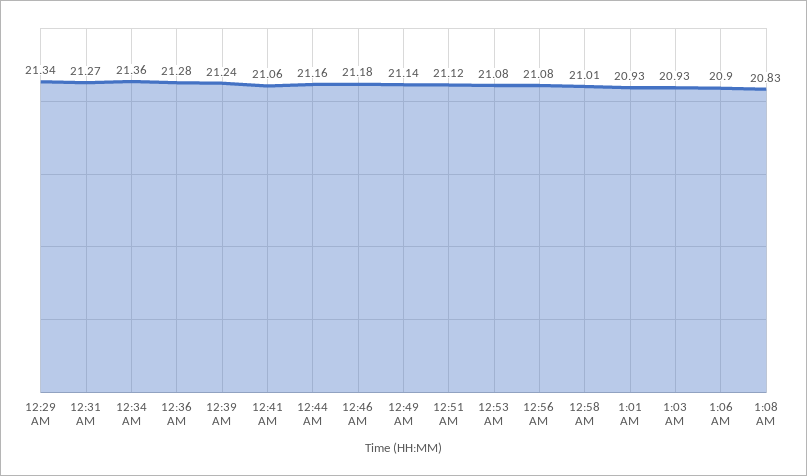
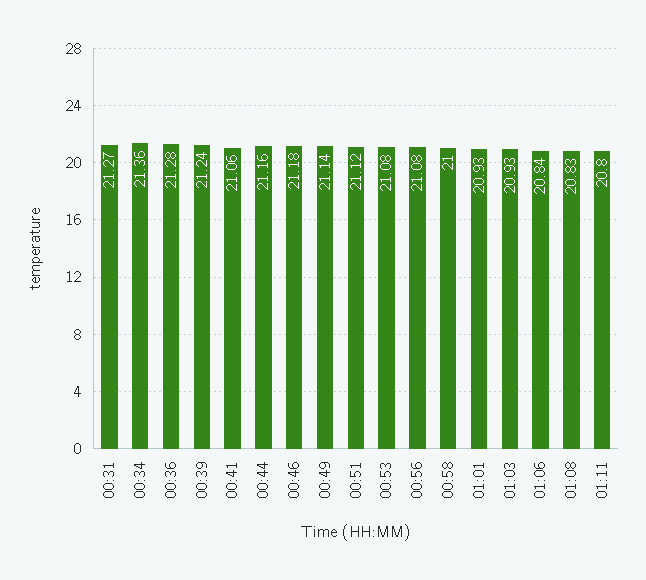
12:29 AM: 21.34 -> none
12:58 AM: 21.01 -> 21
1:06 AM: 20.9 -> 20.84
01:11: none -> 20.8

